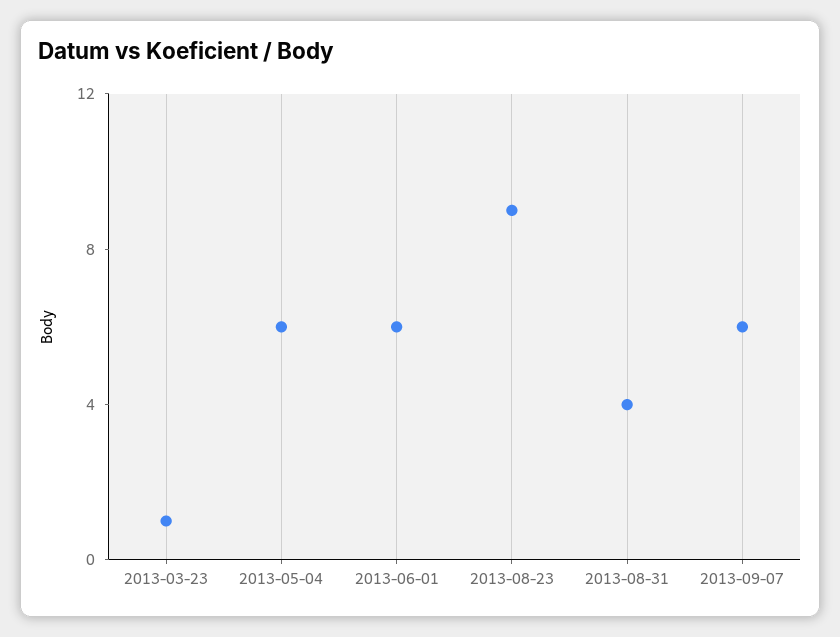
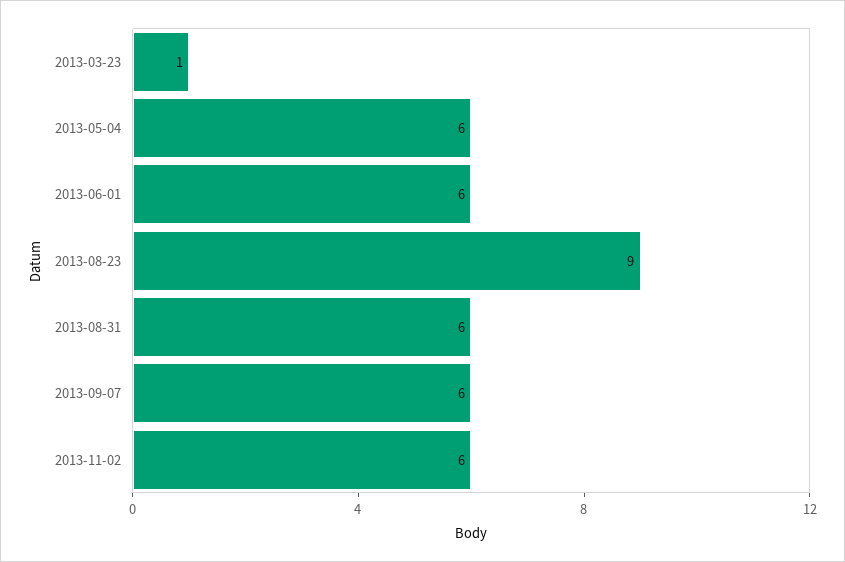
2013-08-31: 4 -> 6
2013-11-02: none -> 6

